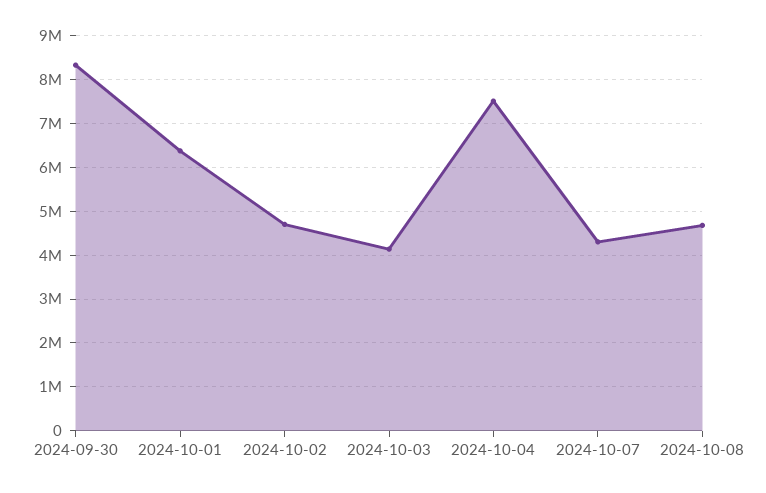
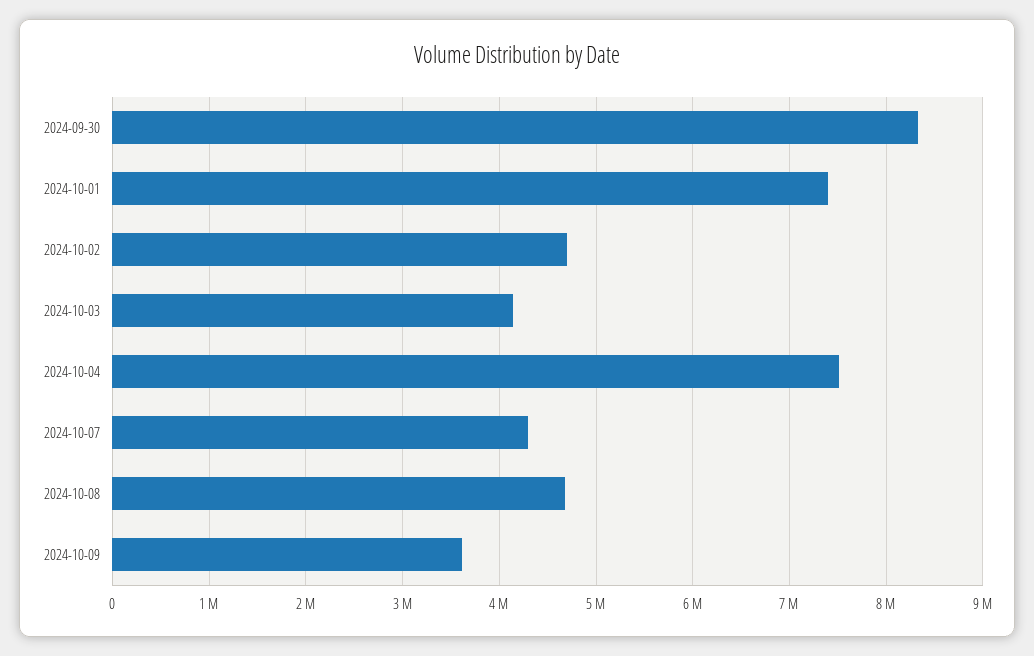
2024-10-01: 6400000 -> 7400000
2024-10-09: none -> 3600000

